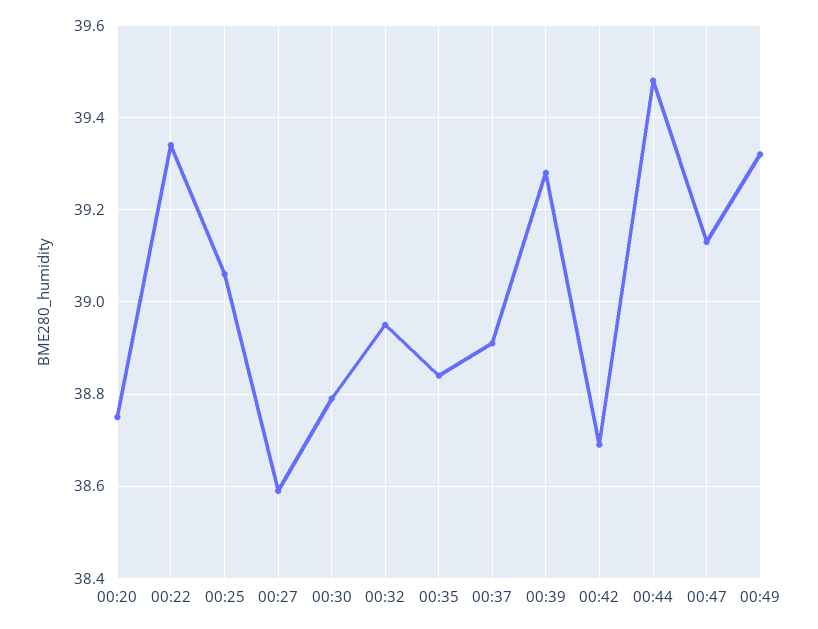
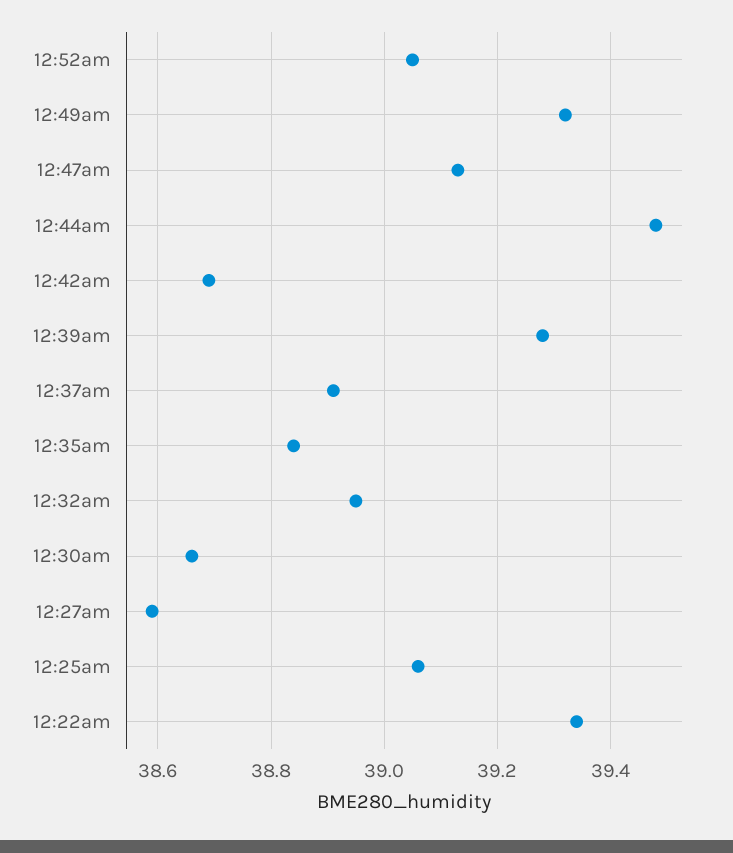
00:20: 38.75 -> none
00:30: 38.8 -> 38.65
12:52am: none -> 39.05

